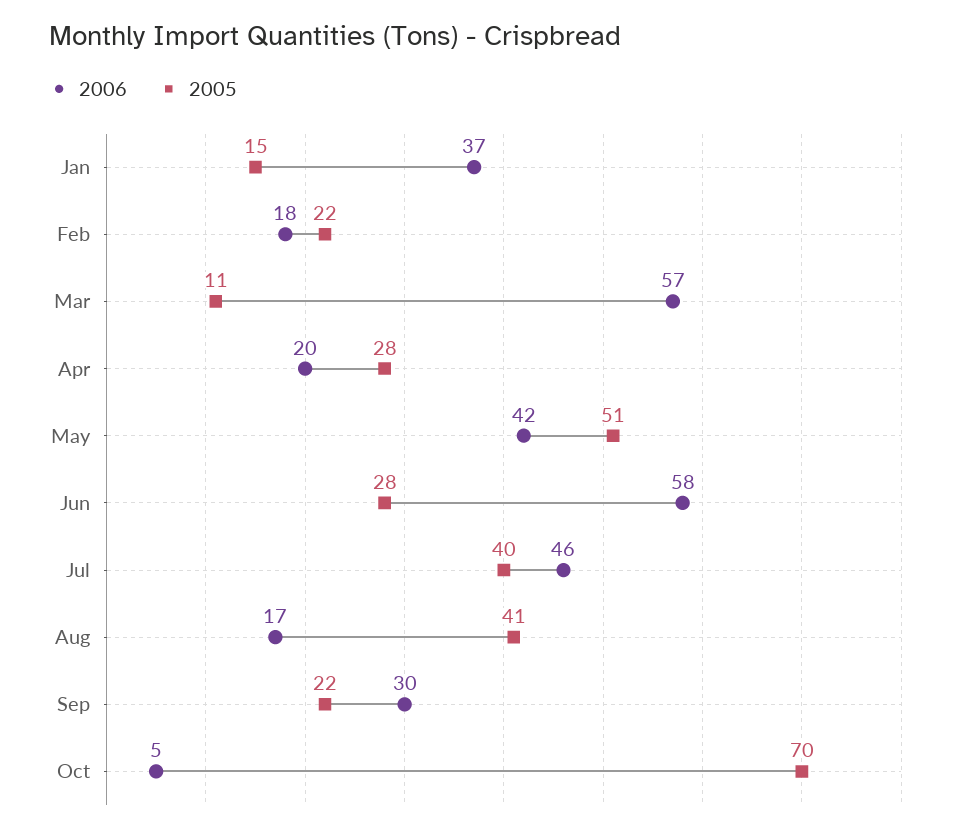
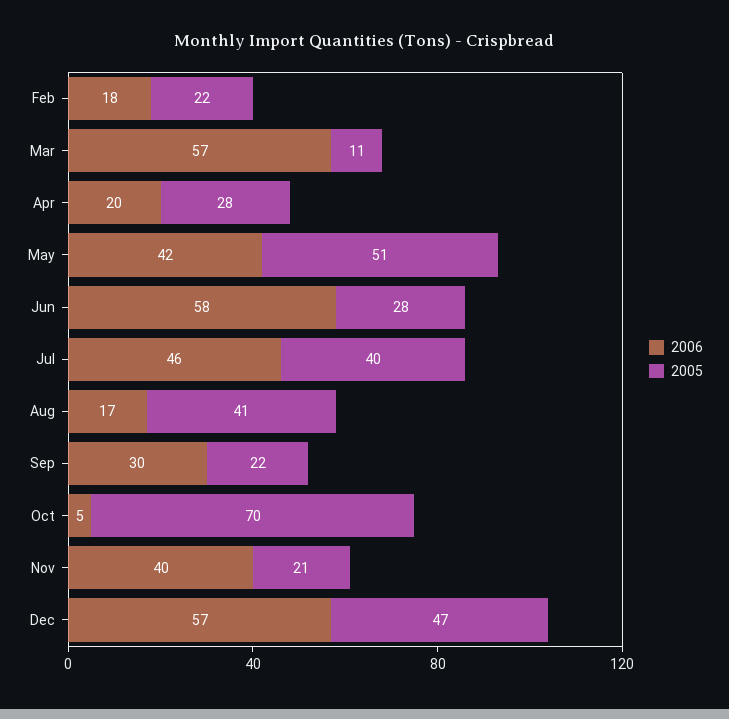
2006, Jan: 37 -> none
2005, Jan: 15 -> none
2006, Nov: none -> 40
2005, Nov: none -> 21
2006, Dec: none -> 57
2005, Dec: none -> 47

